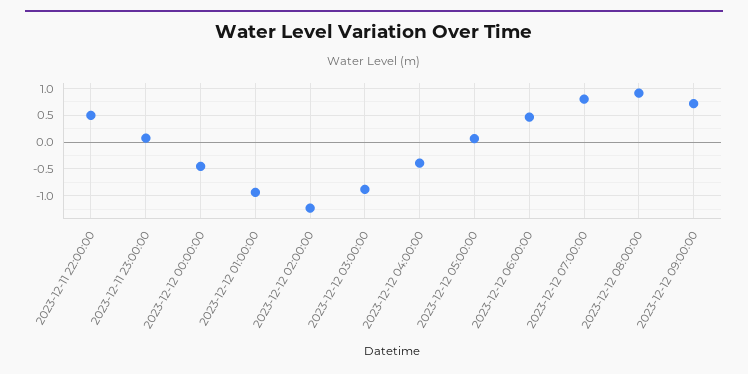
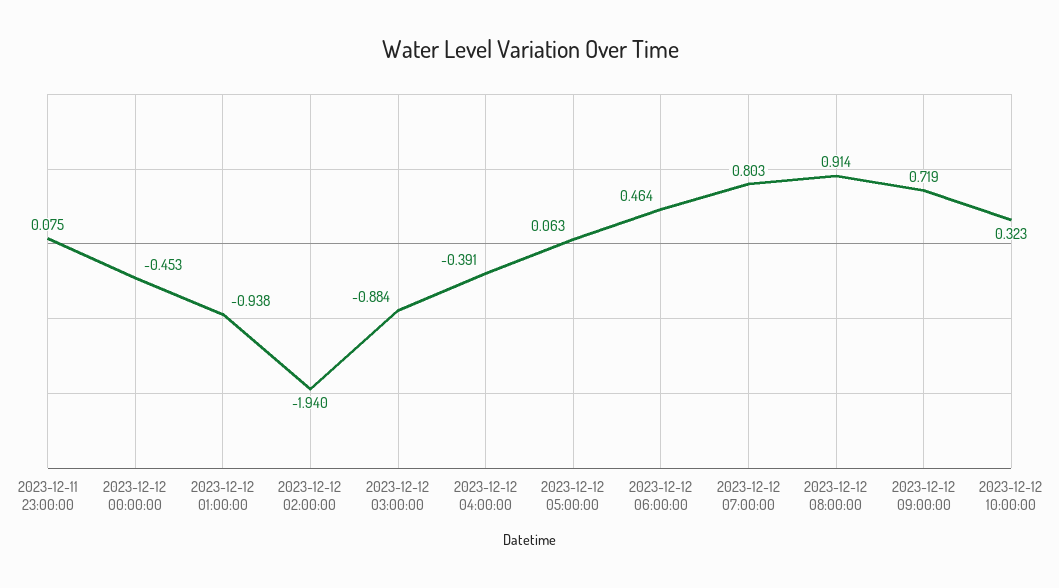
2023-12-11 22:00:00: 0.5 -> none
2023-12-12 02:00:00: -1.25 -> -1.94
2023-12-12 10:00:00: none -> 0.323

